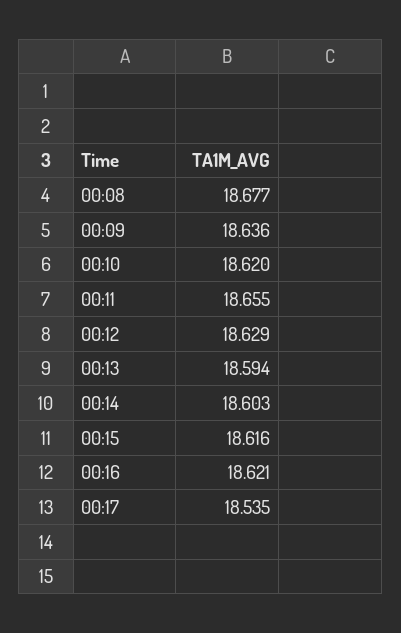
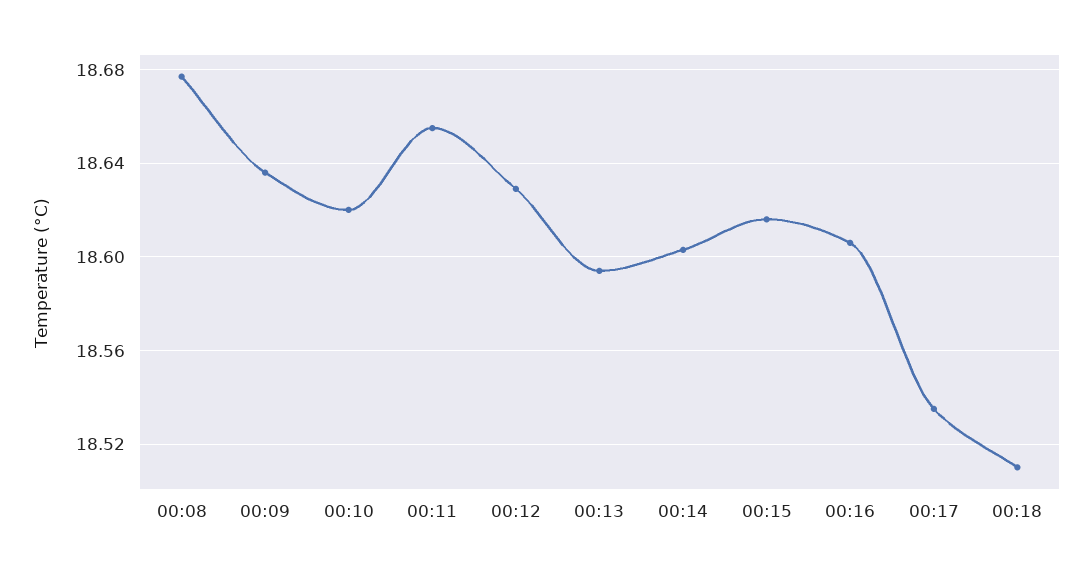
00:16: 18.621 -> 18.605
00:18: none -> 18.51

